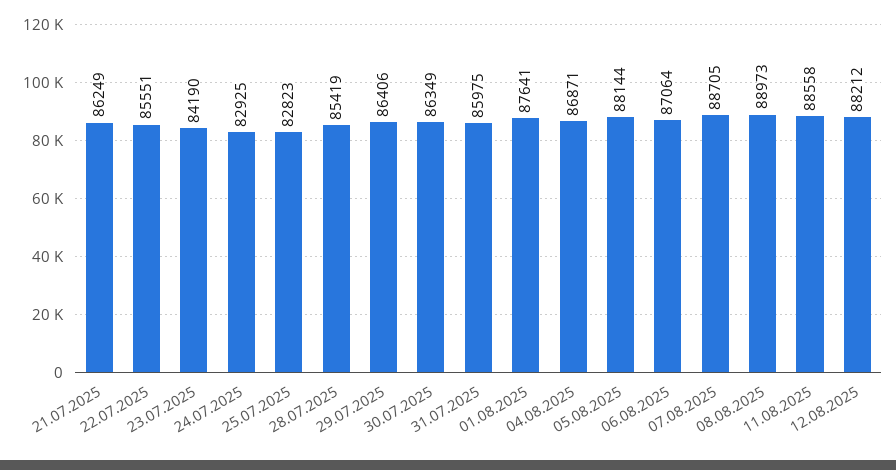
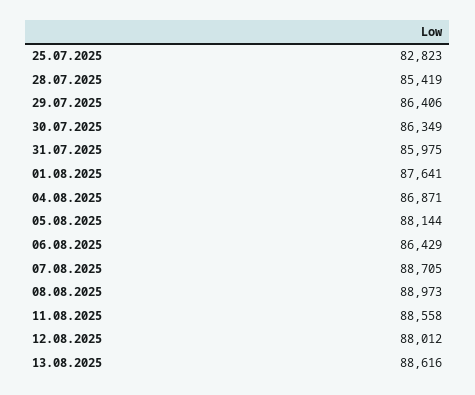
21.07.2025: 86249 -> none
22.07.2025: 85551 -> none
23.07.2025: 84190 -> none
24.07.2025: 82925 -> none
06.08.2025: 87064 -> 86429
12.08.2025: 88212 -> 88012
13.08.2025: none -> 88616

